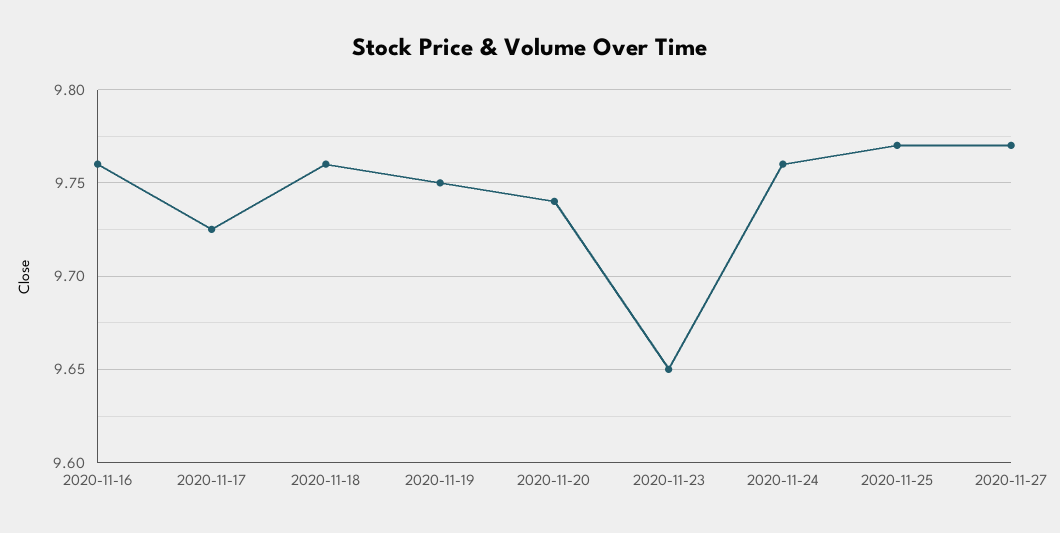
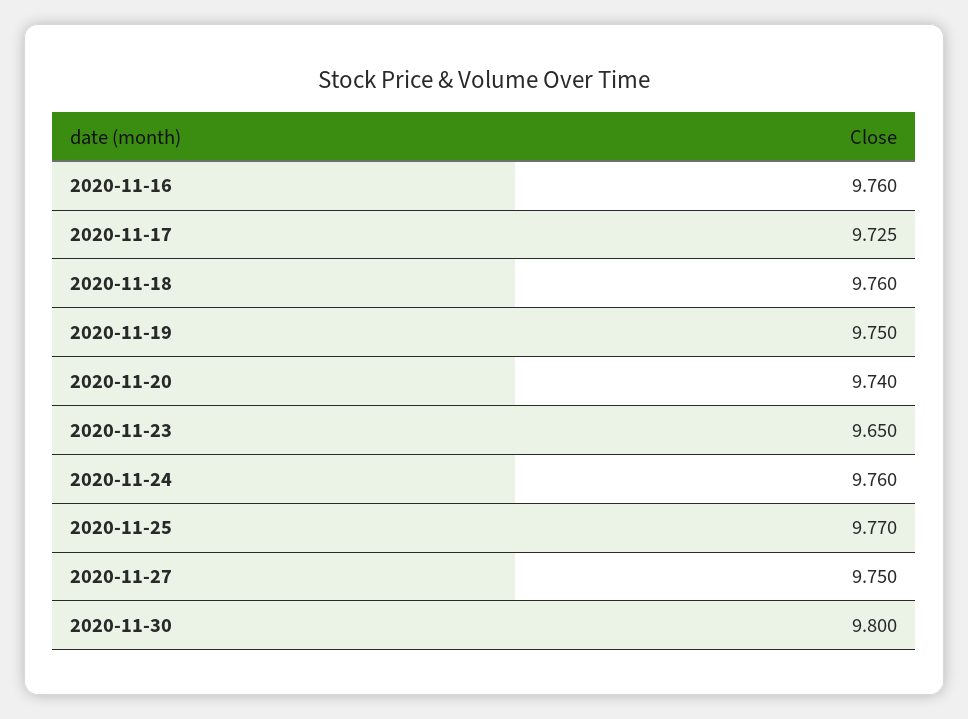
2020-11-27: 9.77 -> 9.75
2020-11-30: none -> 9.8

